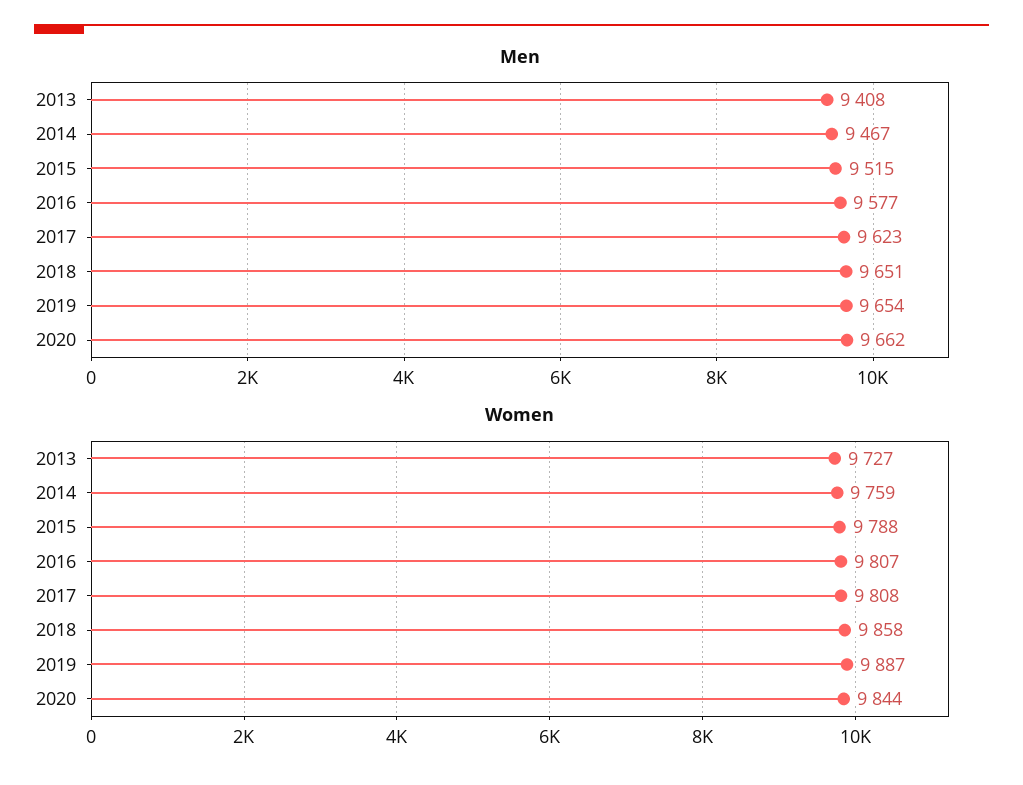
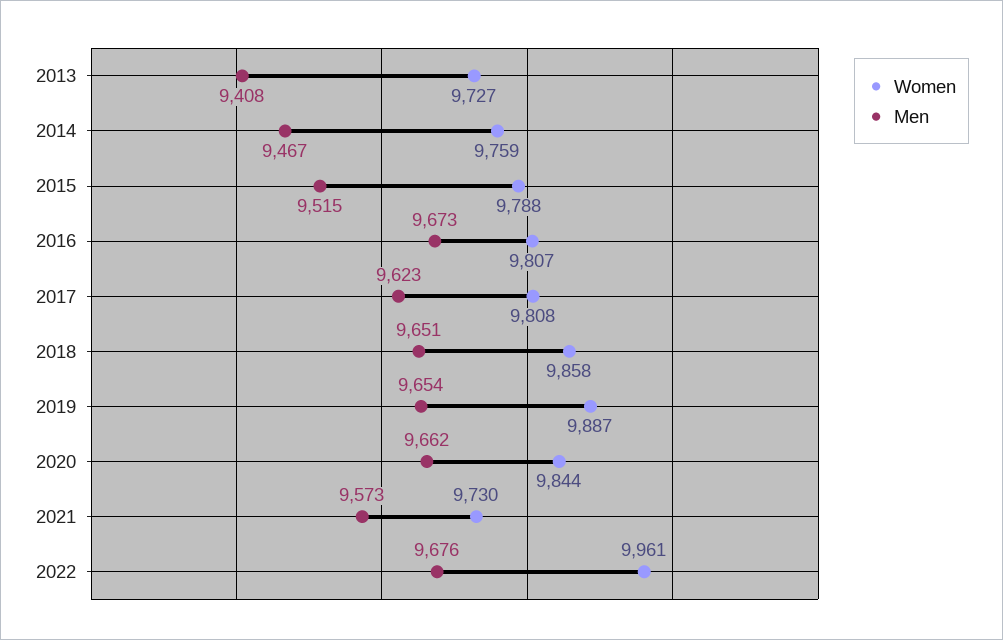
Men, 2016: 9577 -> 9673
Women, 2021: none -> 9730
Men, 2021: none -> 9573
Women, 2022: none -> 9961
Men, 2022: none -> 9676

